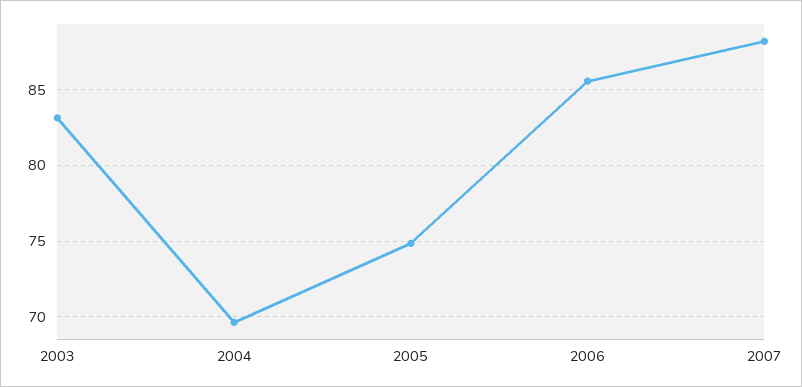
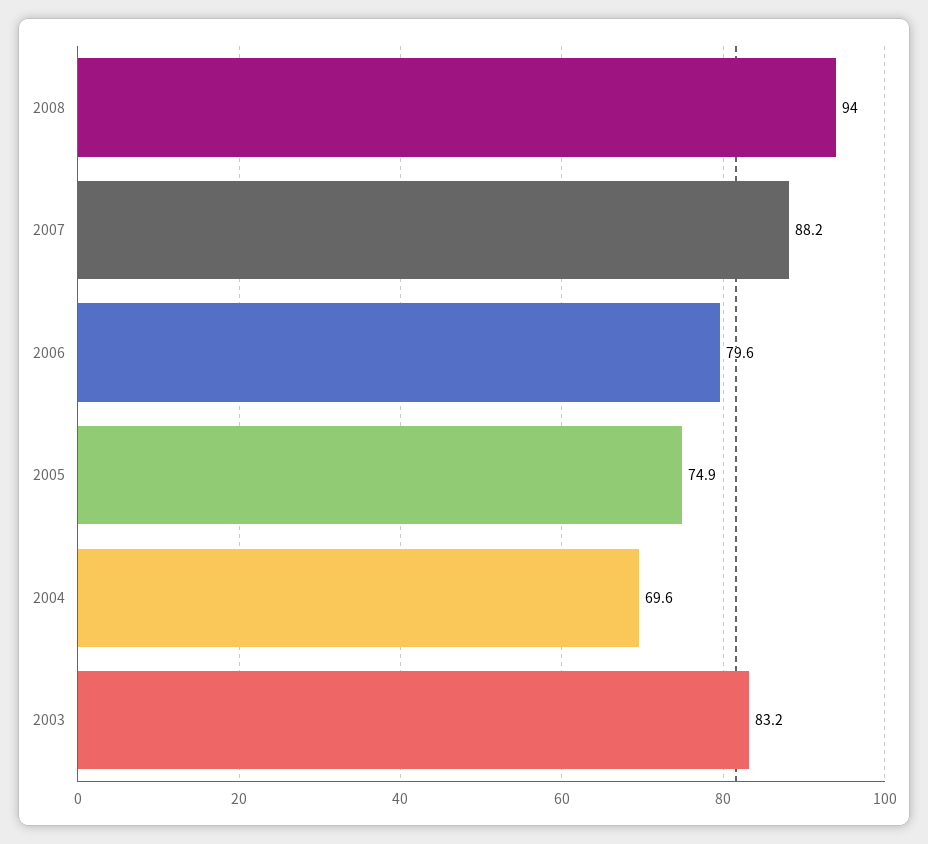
2006: 85.5 -> 79.6
2008: none -> 94

